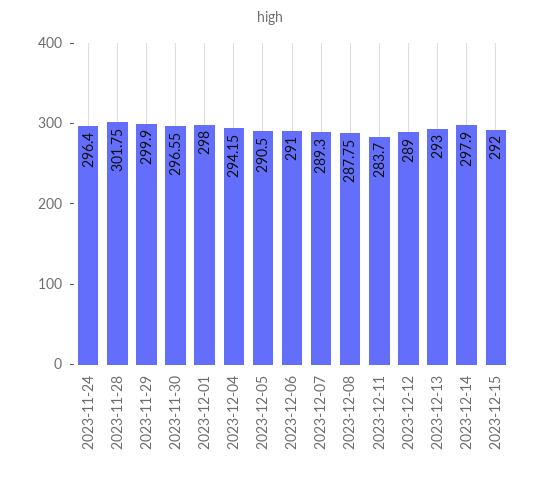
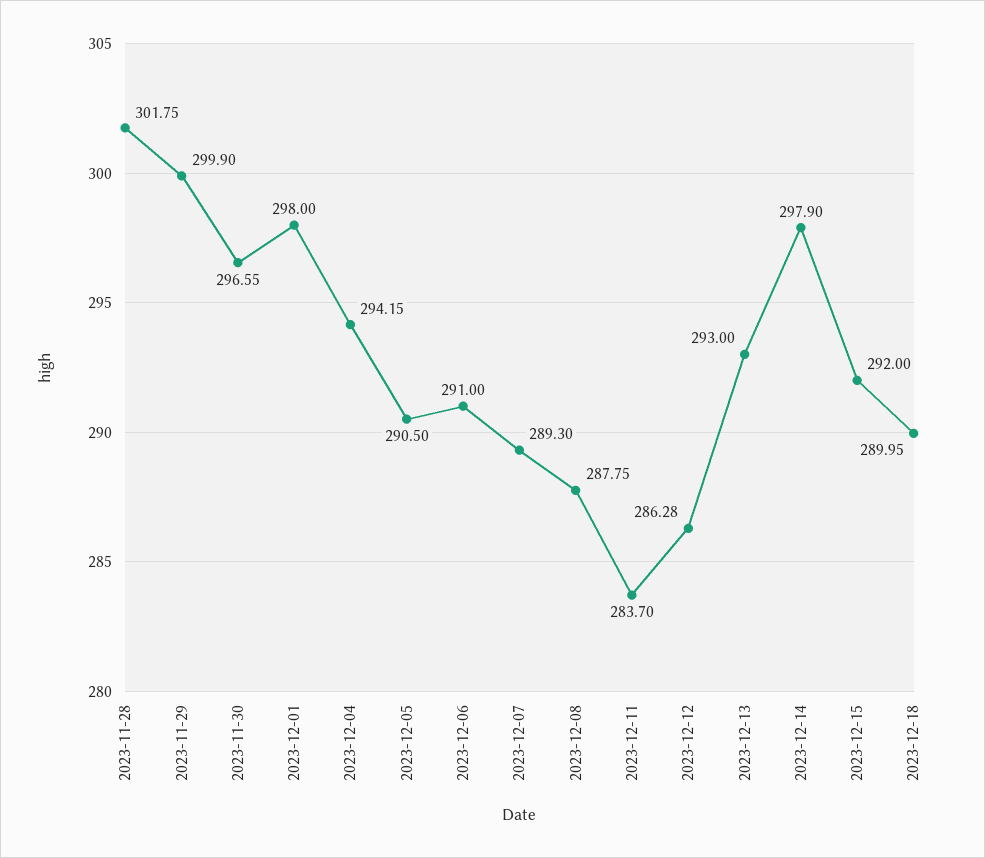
2023-11-24: 296.4 -> none
2023-12-12: 289 -> 286.28
2023-12-18: none -> 289.95

